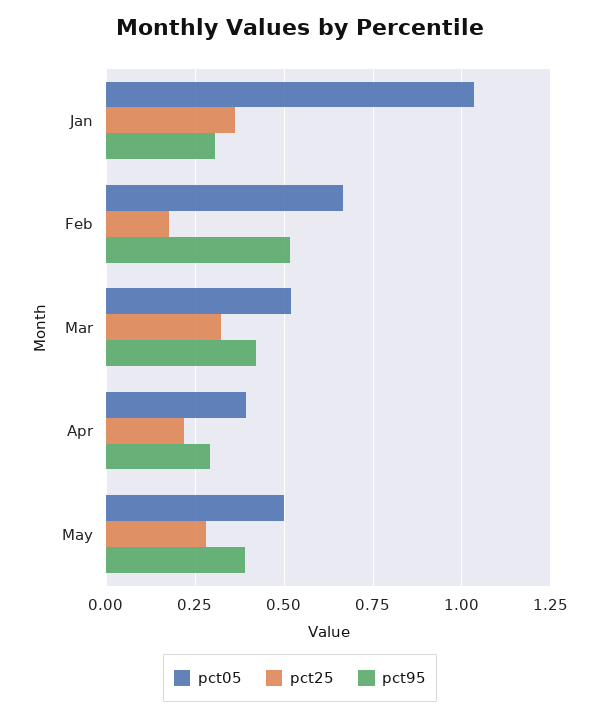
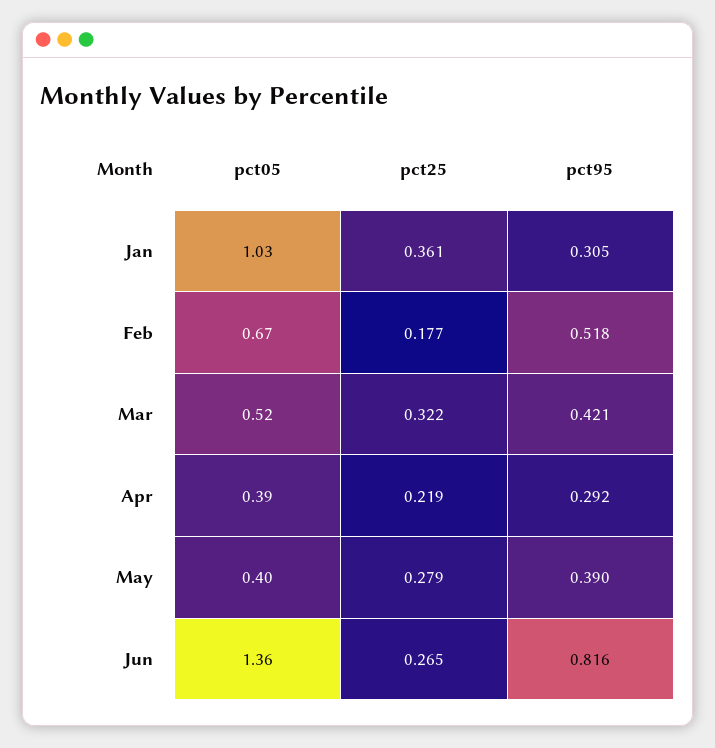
pct05, May: 0.5 -> 0.4
pct05, Jun: none -> 1.36
pct25, Jun: none -> 0.265
pct95, Jun: none -> 0.816

